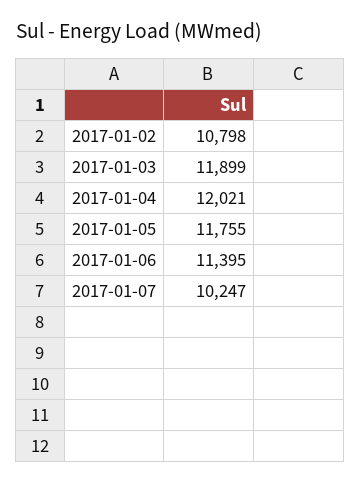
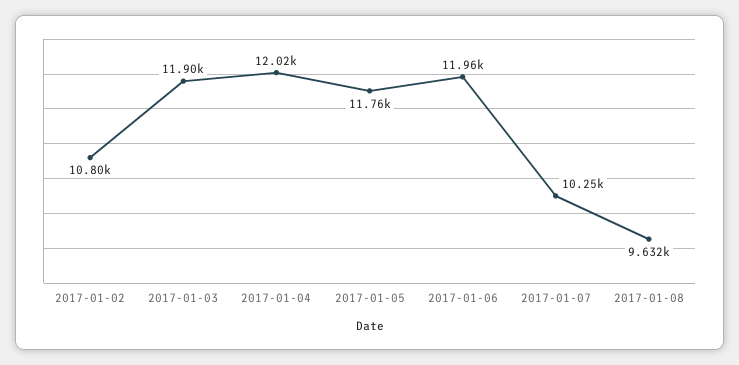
2017-01-06: 11395 -> 11960
2017-01-08: none -> 9632

